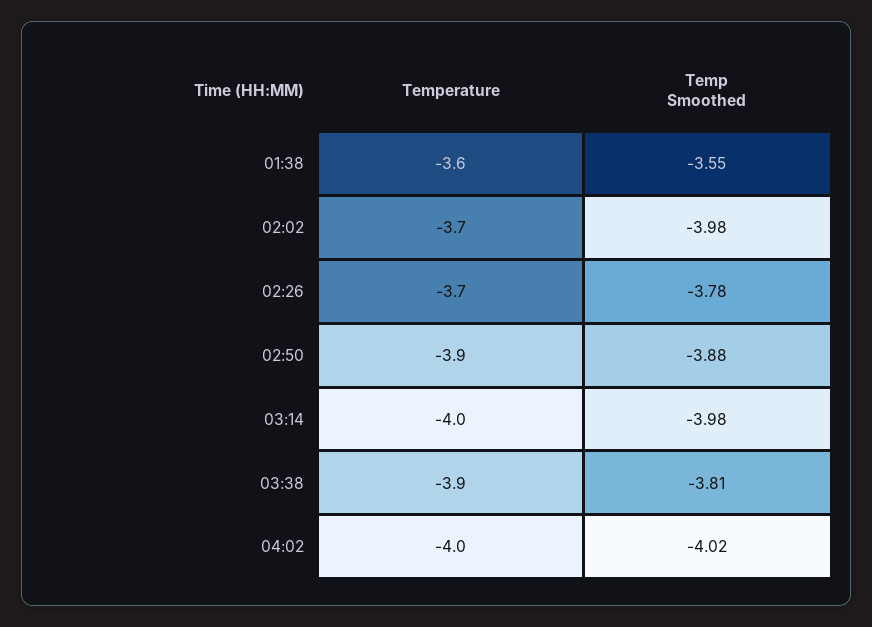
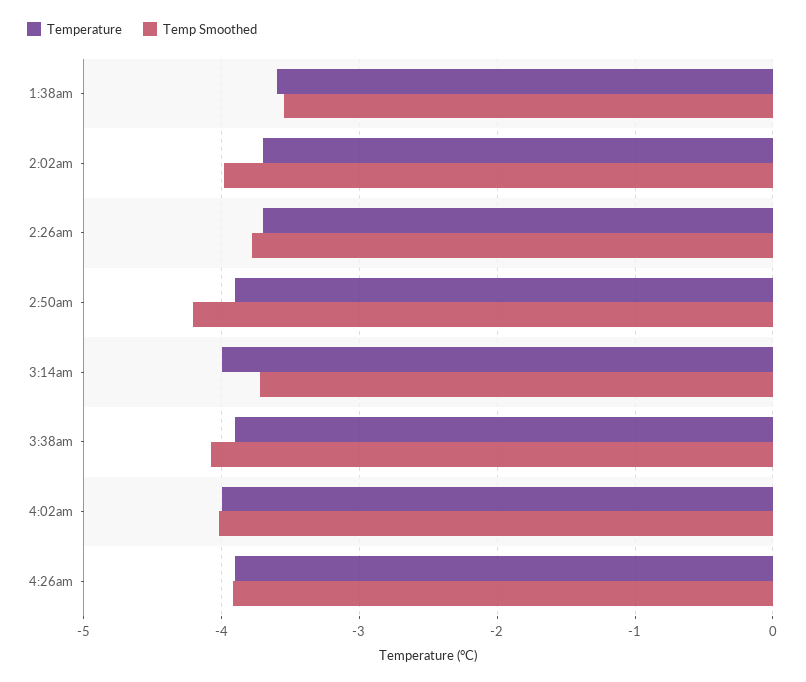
Temp Smoothed, 02:50: -3.88 -> -4.2
Temp Smoothed, 03:14: -3.98 -> -3.7
Temp Smoothed, 03:38: -3.81 -> -4.1
Temperature, 4:26am: none -> -3.9
Temp Smoothed, 4:26am: none -> -3.9

